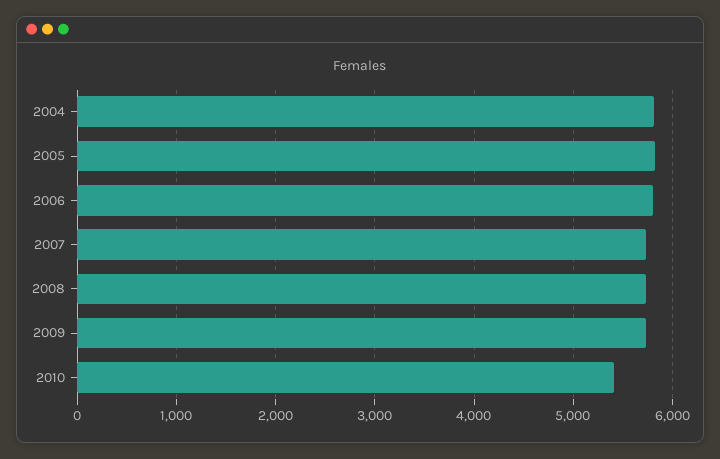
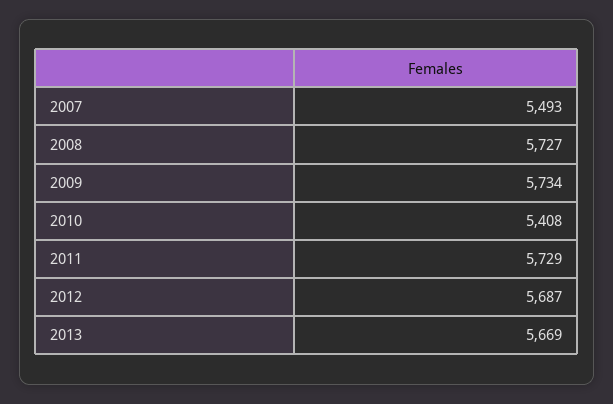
2004: 5800 -> none
2005: 5800 -> none
2006: 5800 -> none
2007: 5700 -> 5493
2011: none -> 5729
2012: none -> 5687
2013: none -> 5669

